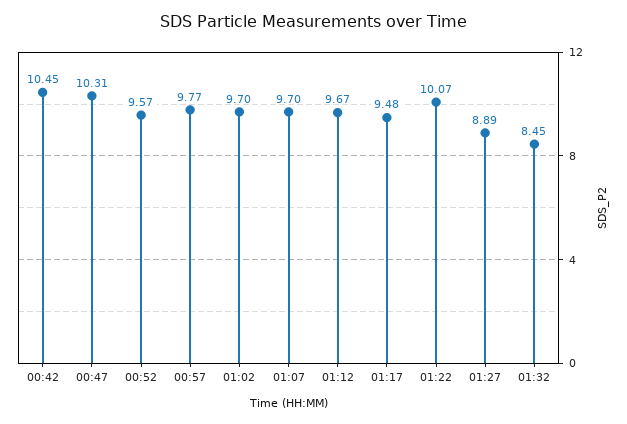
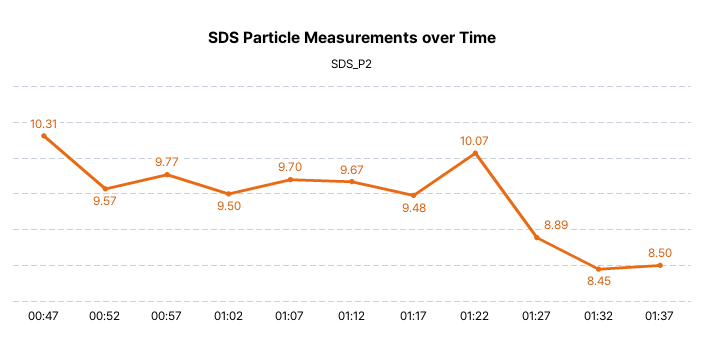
00:42: 10.45 -> none
01:02: 9.7 -> 9.5
01:37: none -> 8.5

